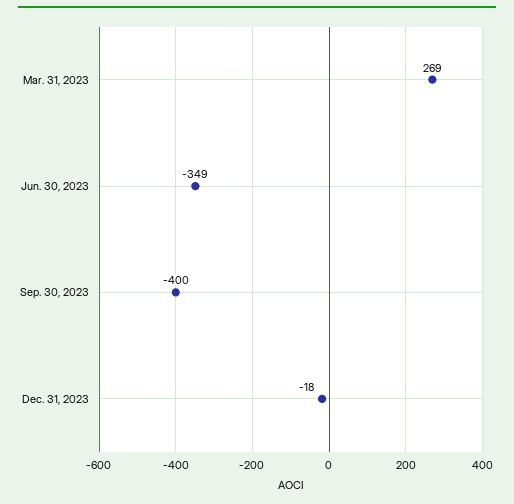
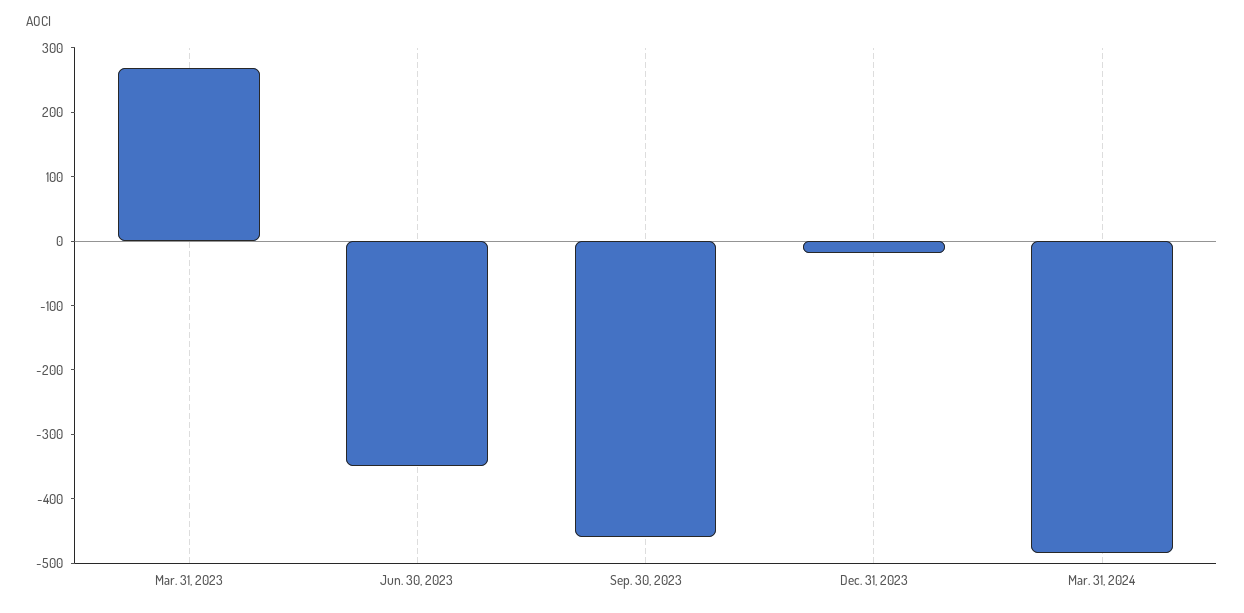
Sep. 30, 2023: -400 -> -460
Mar. 31, 2024: none -> -480

